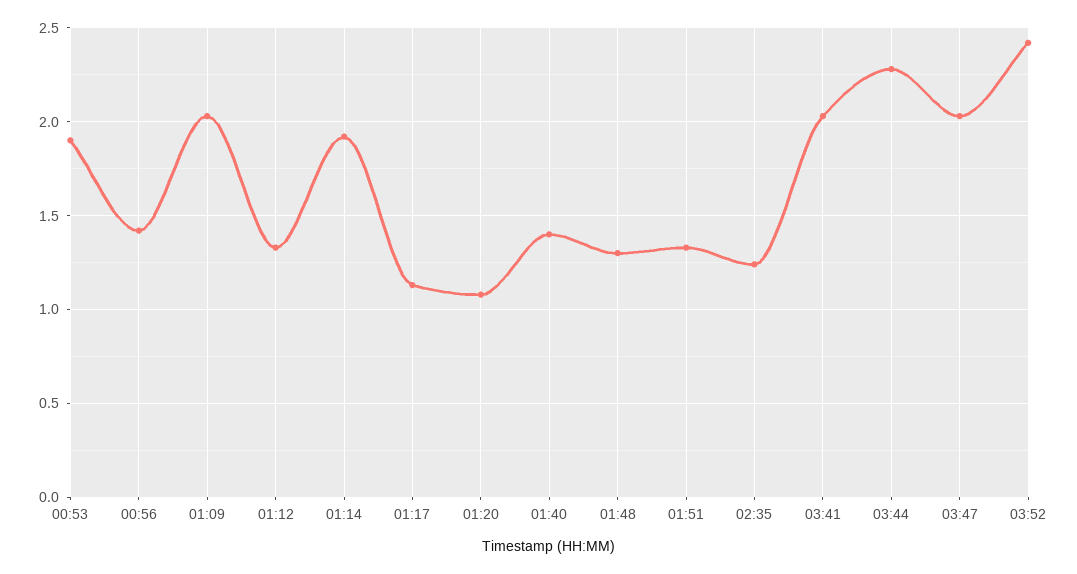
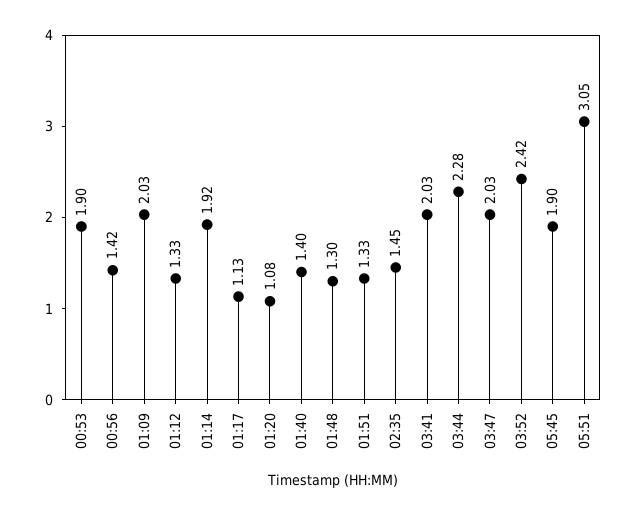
02:35: 1.25 -> 1.45
05:45: none -> 1.9
05:51: none -> 3.05

